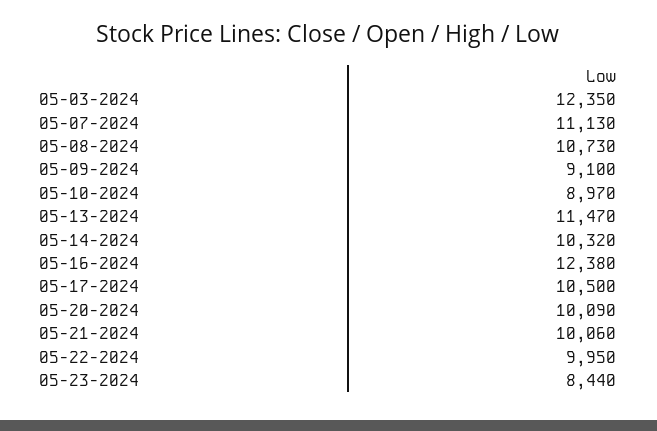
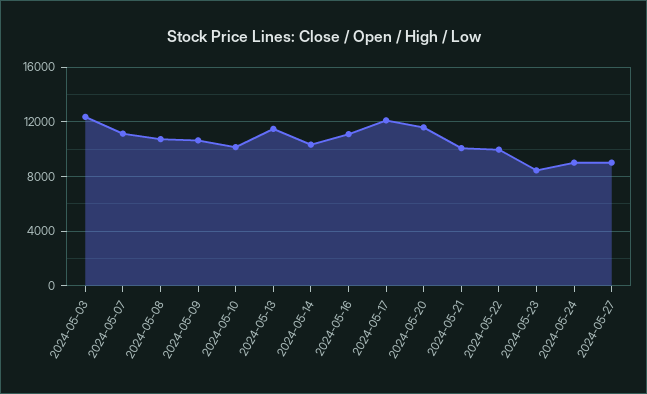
05-09-2024: 9100 -> 10500
05-10-2024: 8970 -> 10000
05-16-2024: 12380 -> 11000
05-17-2024: 10500 -> 12000
05-20-2024: 10090 -> 11500
2024-05-24: none -> 9000
2024-05-27: none -> 9000

